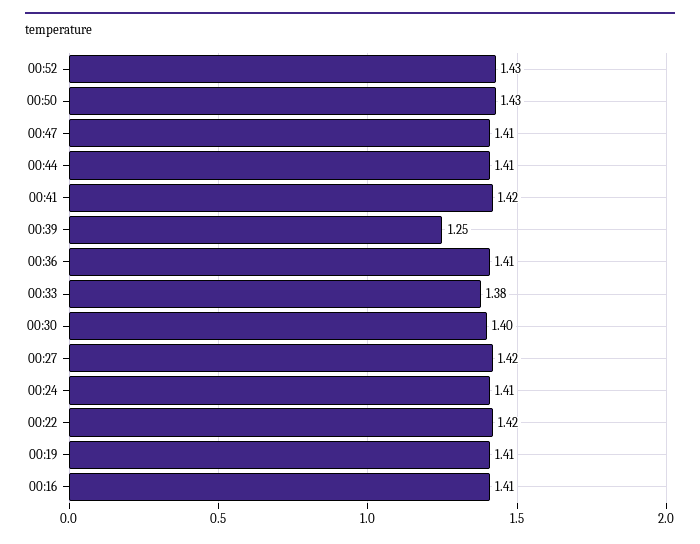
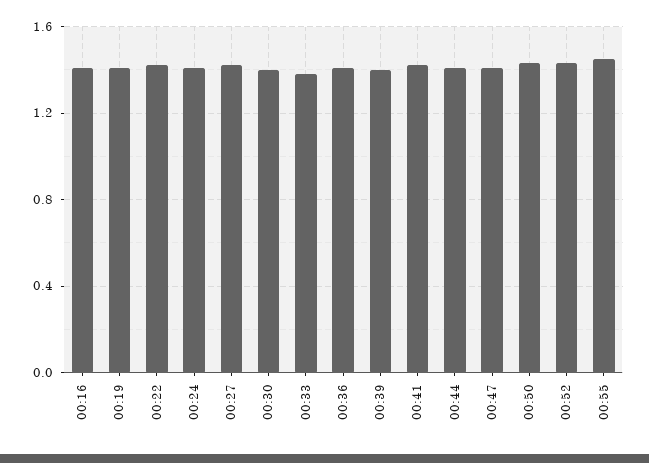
00:39: 1.25 -> 1.4
00:55: none -> 1.45

